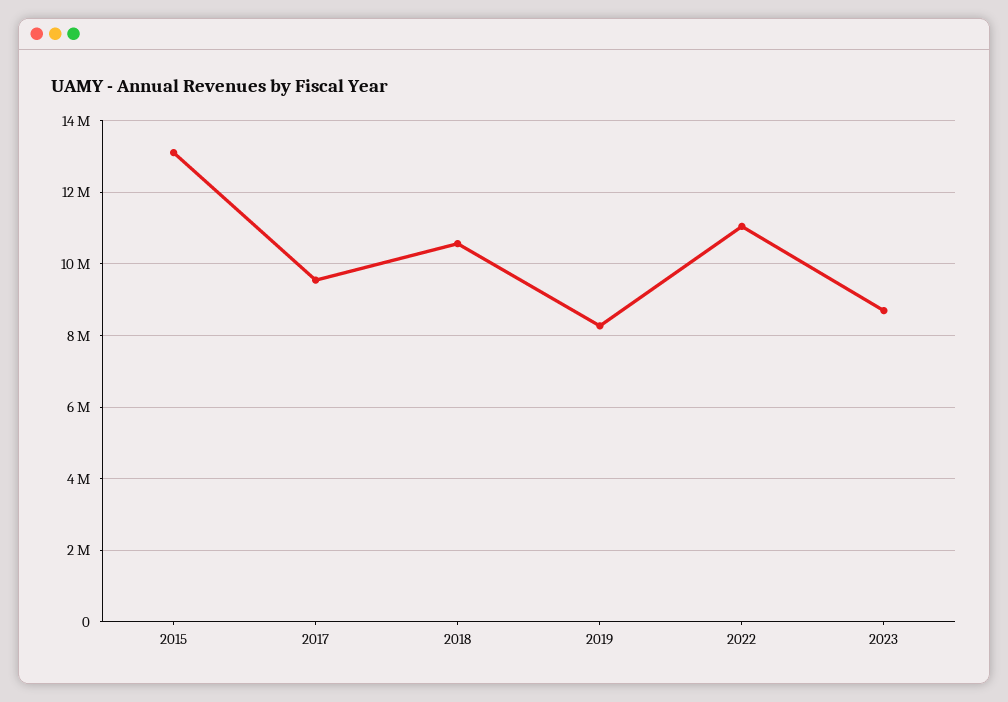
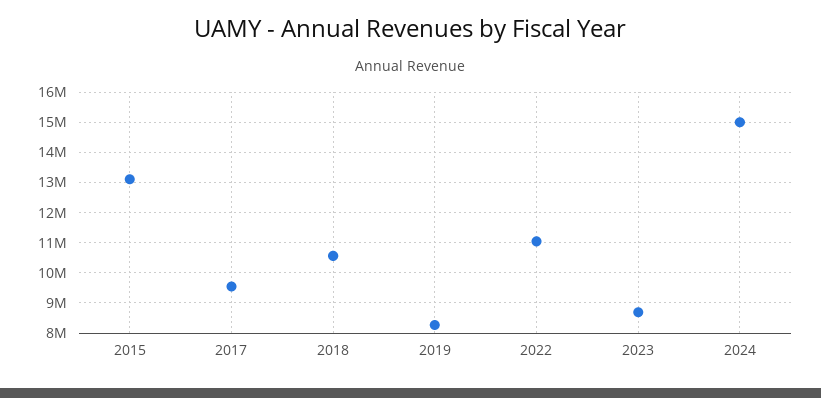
2024: none -> 15000000

